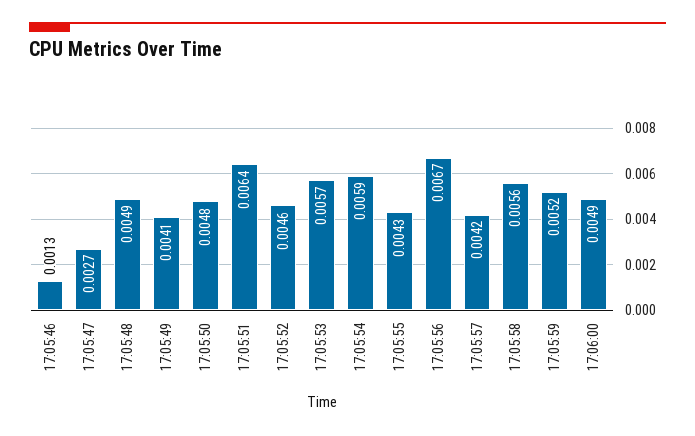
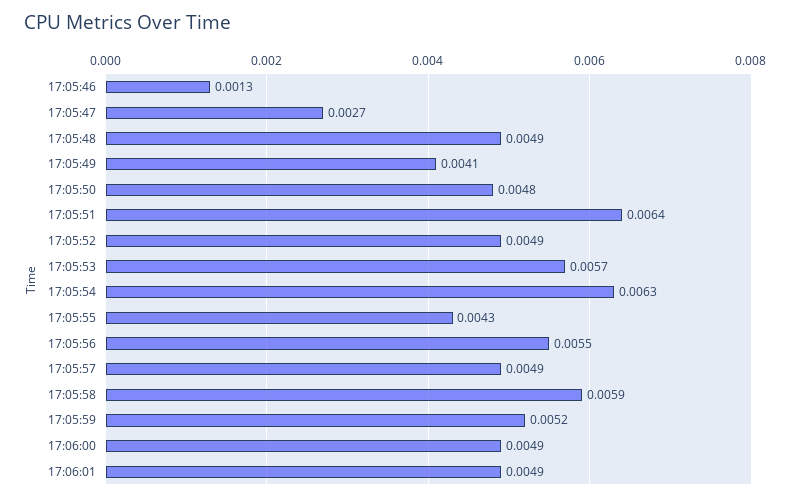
17:05:52: 0.0046 -> 0.0049
17:05:54: 0.0059 -> 0.0063
17:05:56: 0.0067 -> 0.0055
17:05:57: 0.0042 -> 0.0049
17:05:58: 0.0056 -> 0.0059
17:06:01: none -> 0.0049

